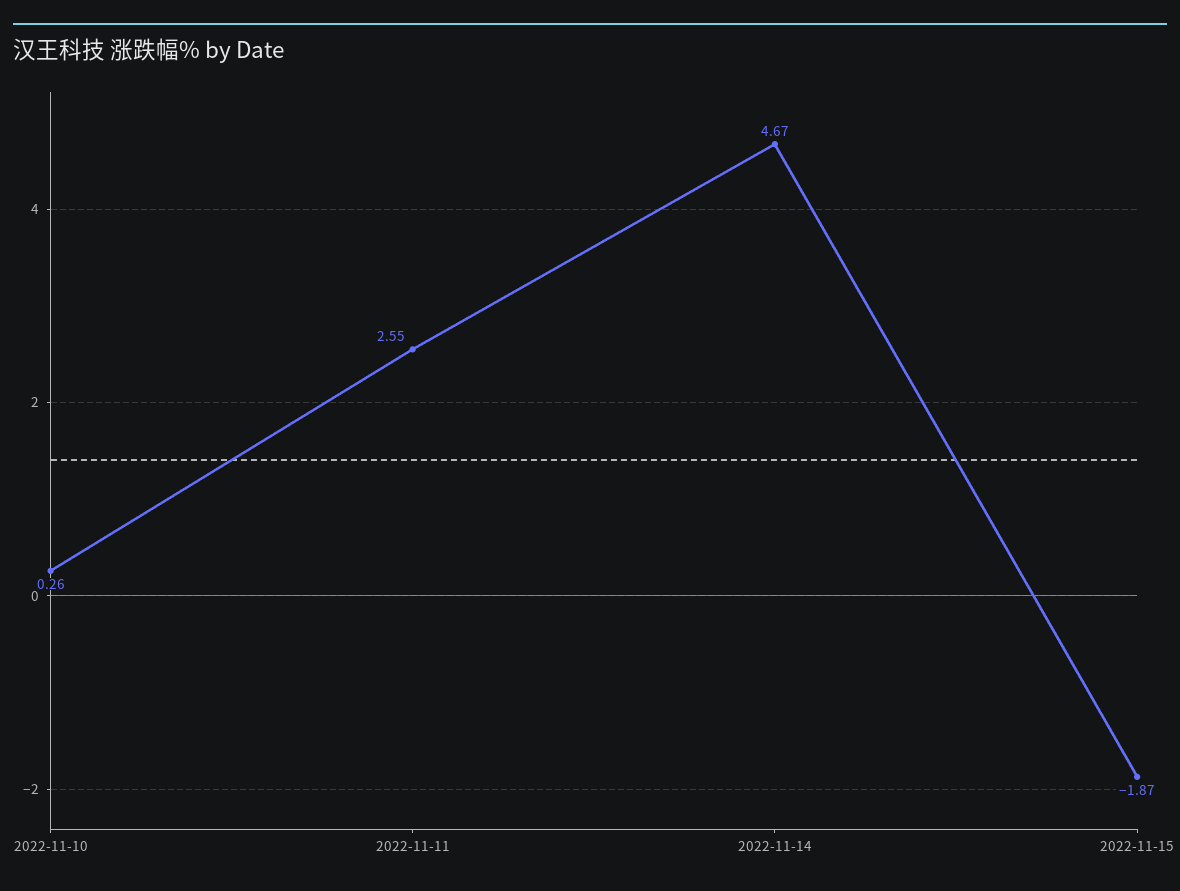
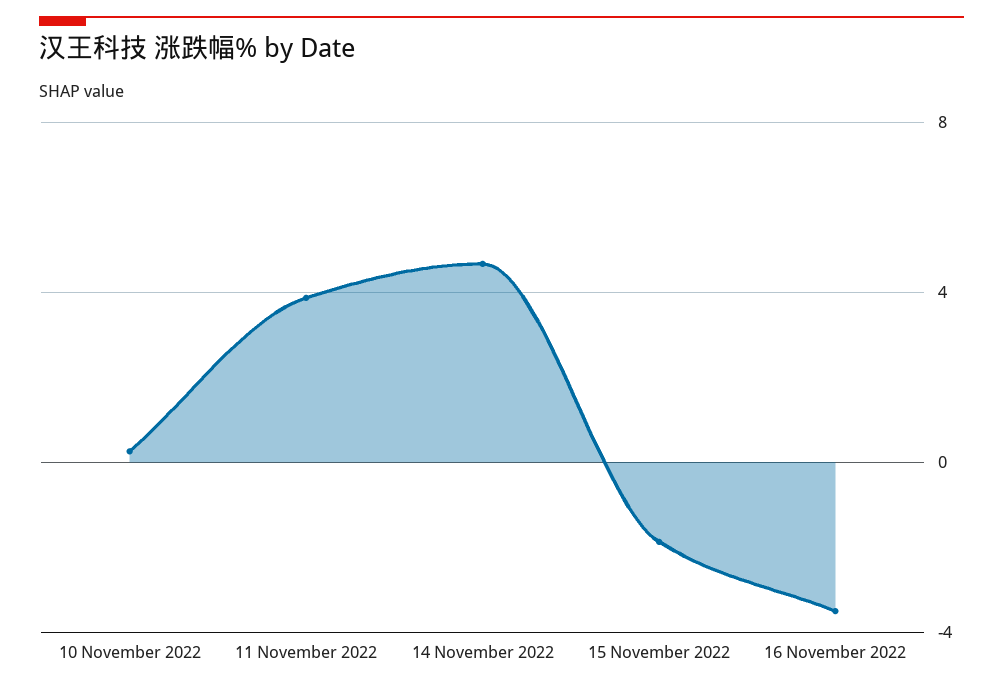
2022-11-11: 2.55 -> 4
16 November 2022: none -> -3.5

